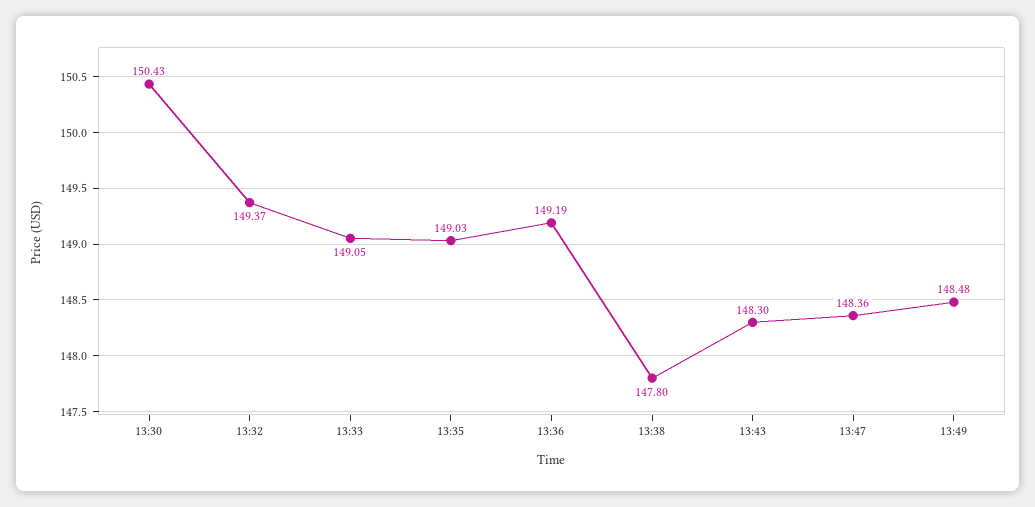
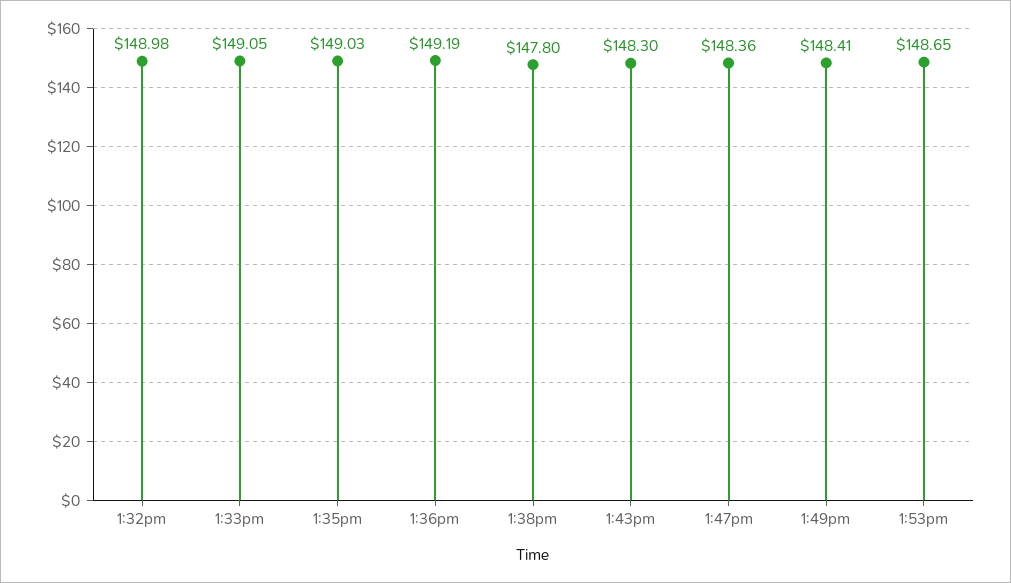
13:30: 150.43 -> none
13:32: 149.37 -> 148.98
13:49: 148.48 -> 148.41
1:53pm: none -> 148.65

